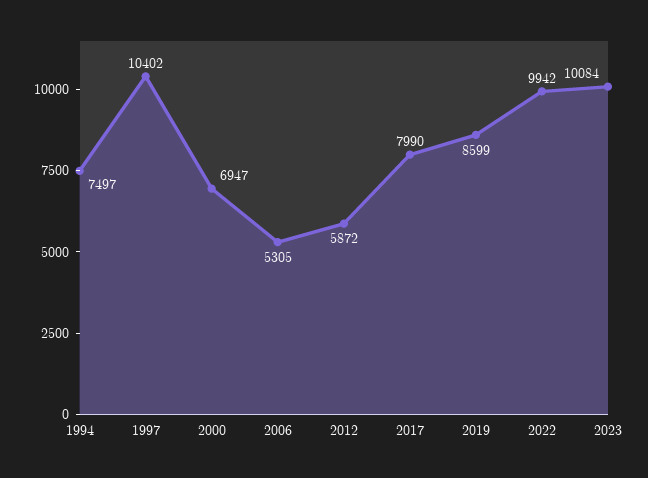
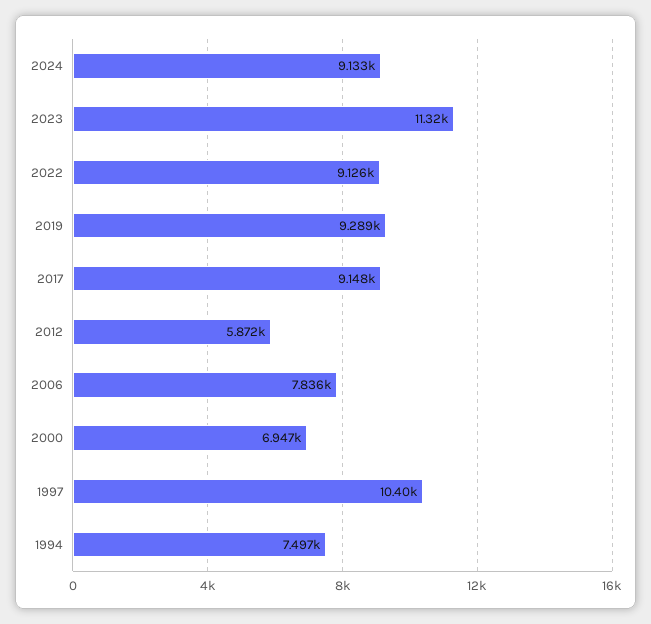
2006: 5305 -> 7836
2017: 7990 -> 9148
2019: 8599 -> 9289
2022: 9942 -> 9126
2023: 10084 -> 11320
2024: none -> 9133

